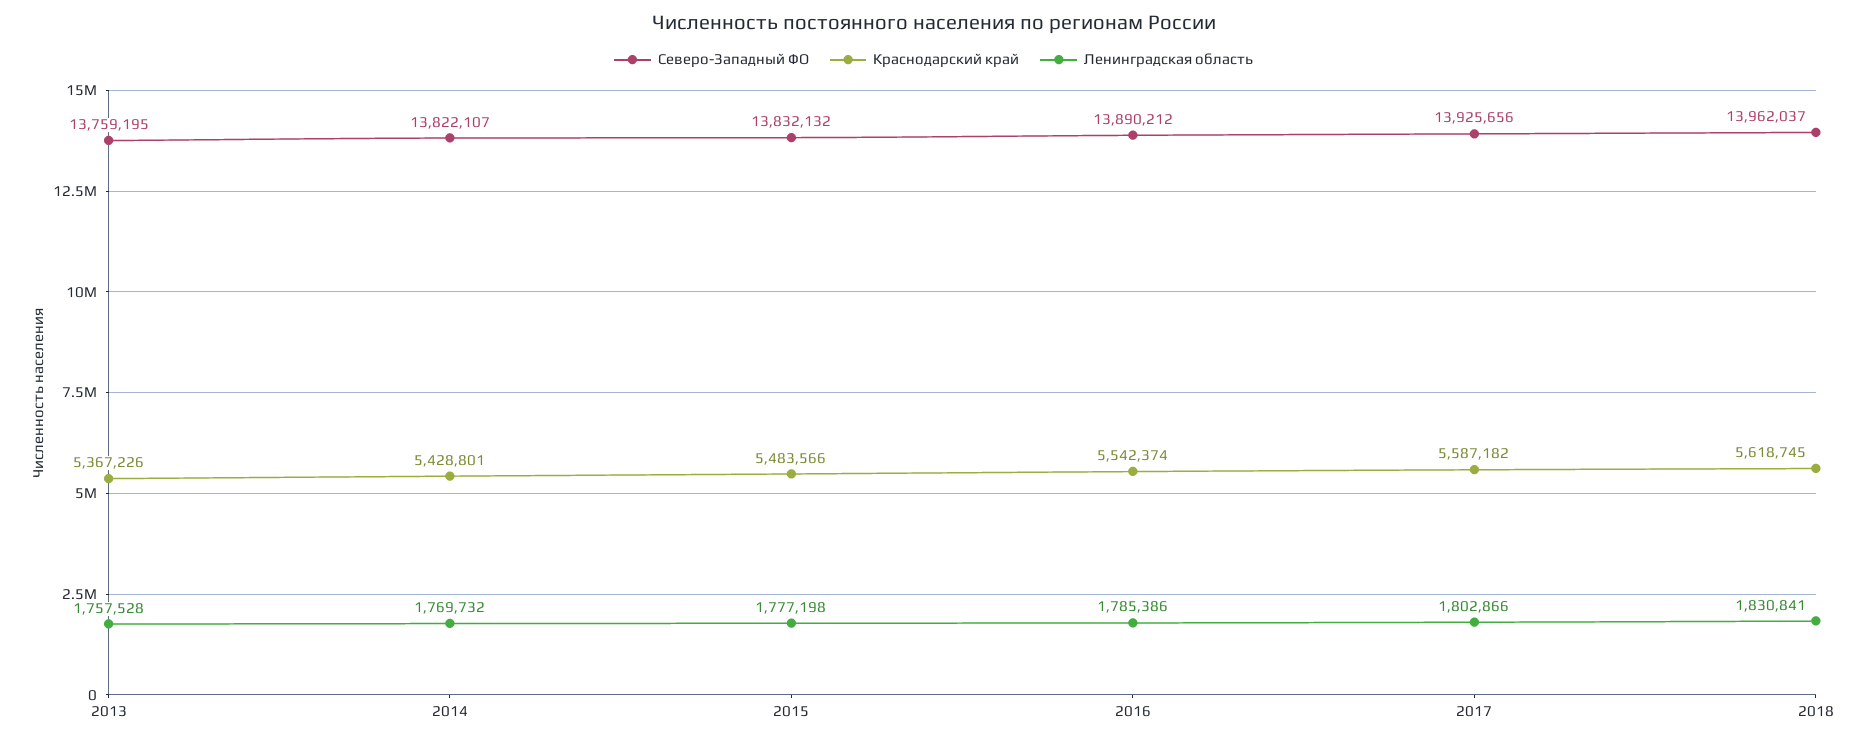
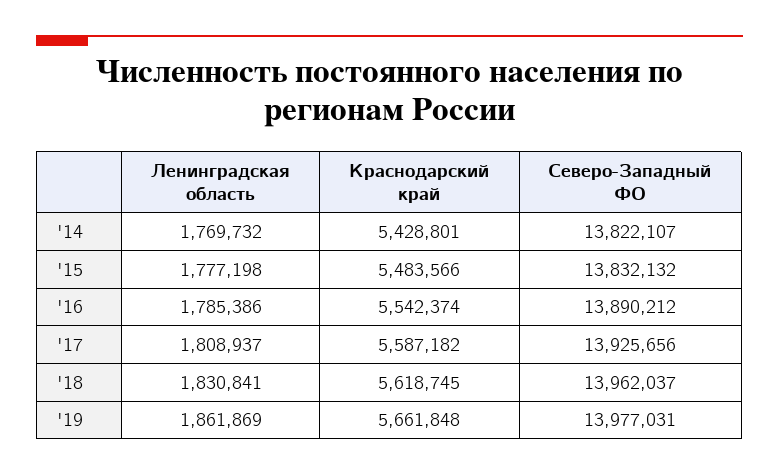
Северо-Западный ФО, 2013: 13759195 -> none
Краснодарский край, 2013: 5367226 -> none
Ленинградская область, 2013: 1757528 -> none
Ленинградская область, 2017: 1802866 -> 1808937
Ленинградская область, '19: none -> 1861869
Краснодарский край, '19: none -> 5661848
Северо-Западный ФО, '19: none -> 13977031

